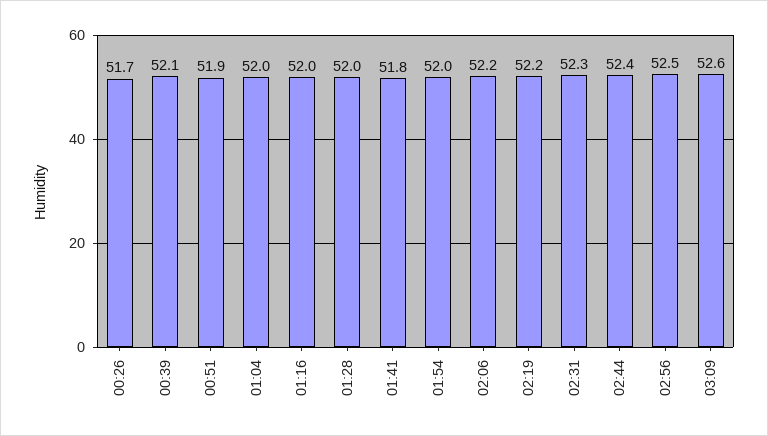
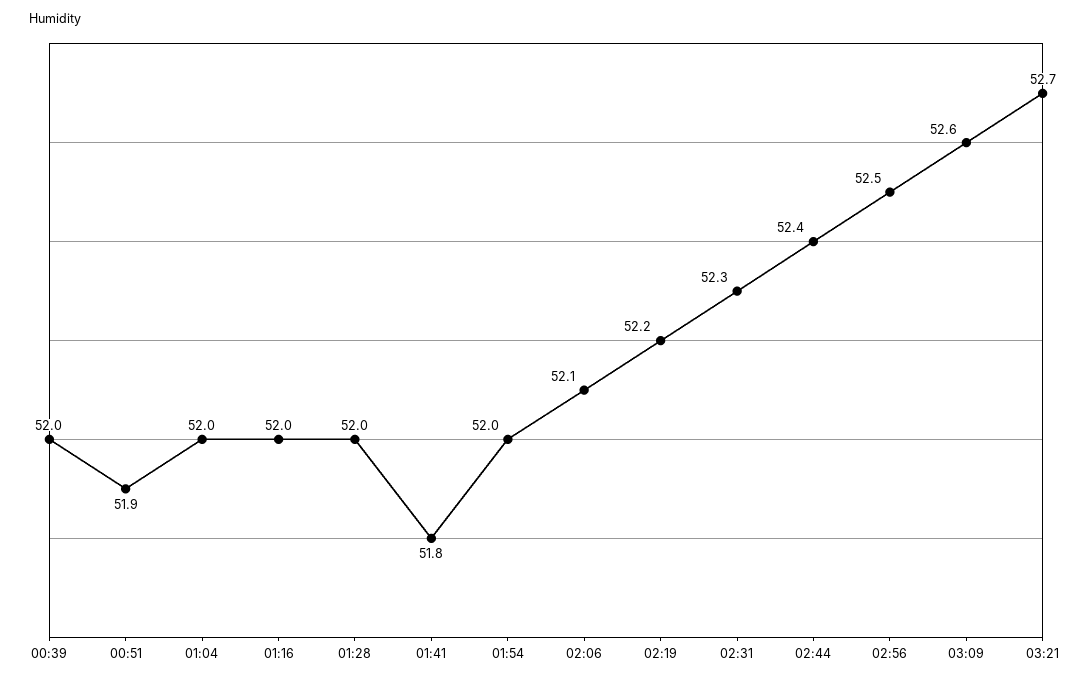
00:26: 51.7 -> none
00:39: 52.1 -> 52
02:06: 52.2 -> 52.1
03:21: none -> 52.7

